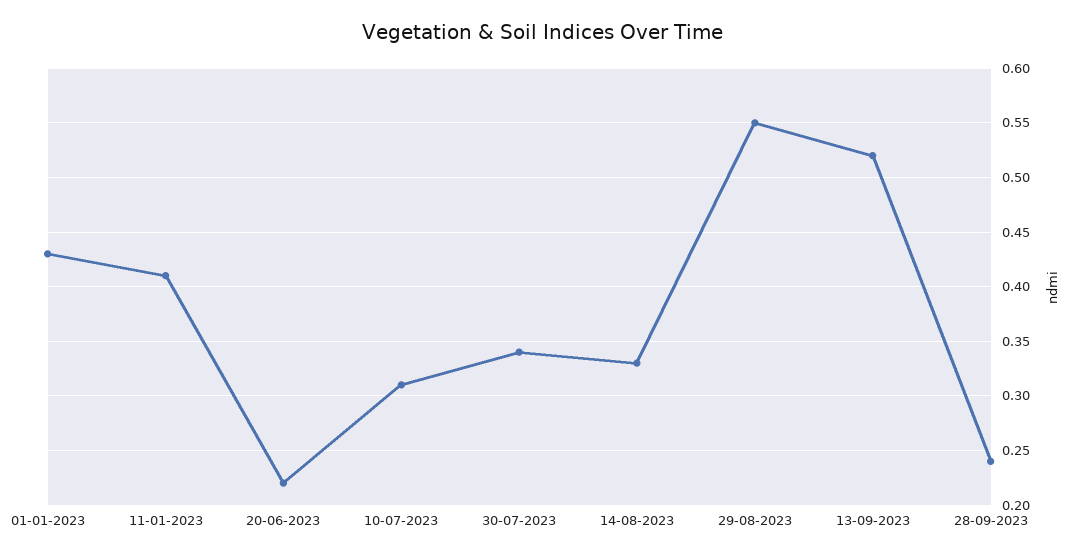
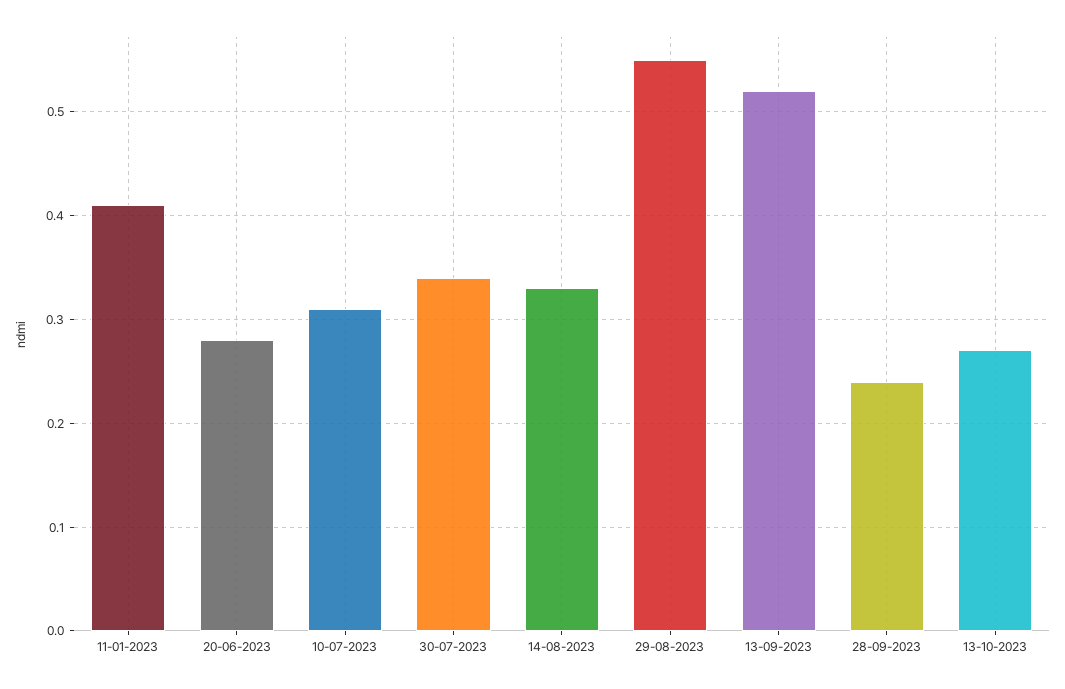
01-01-2023: 0.43 -> none
20-06-2023: 0.22 -> 0.28
13-10-2023: none -> 0.27

